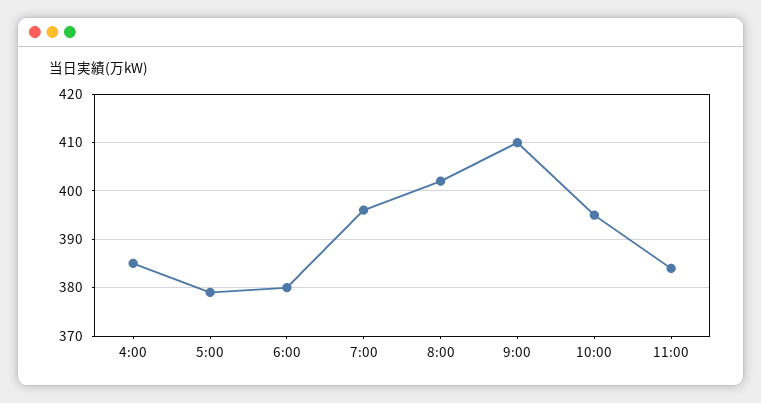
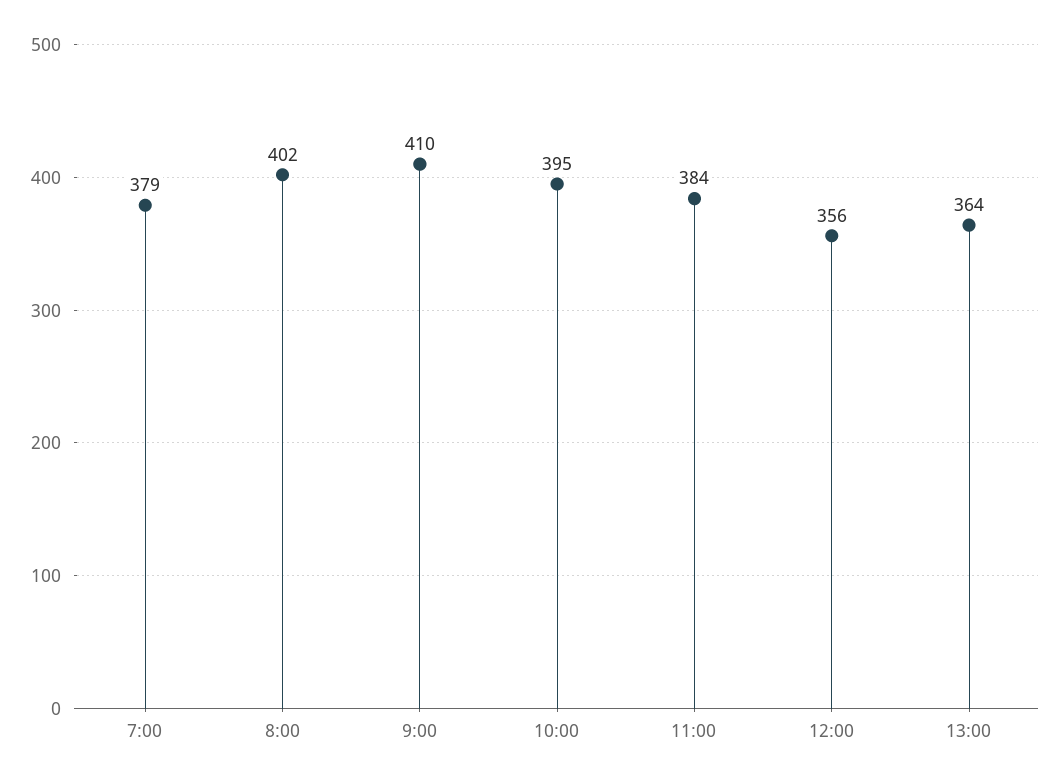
4:00: 385 -> none
5:00: 380 -> none
6:00: 380 -> none
7:00: 395 -> 379
12:00: none -> 356
13:00: none -> 364

